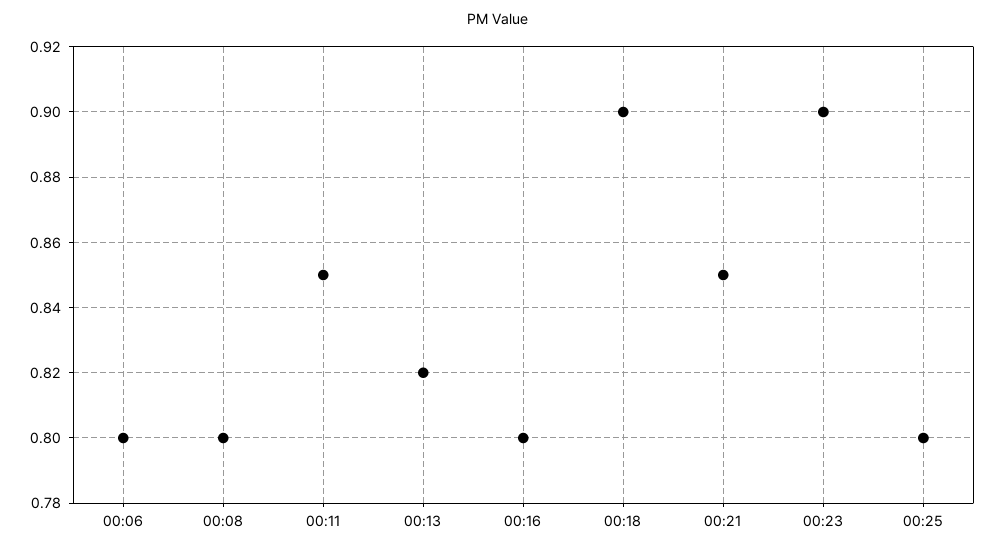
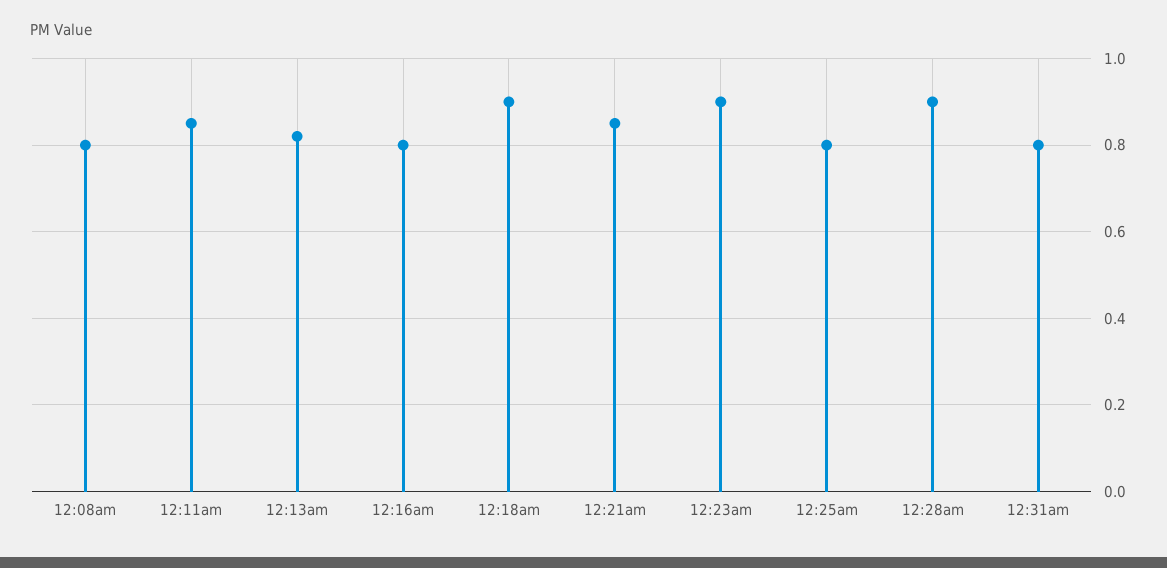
00:06: 0.8 -> none
12:28am: none -> 0.9
12:31am: none -> 0.8

